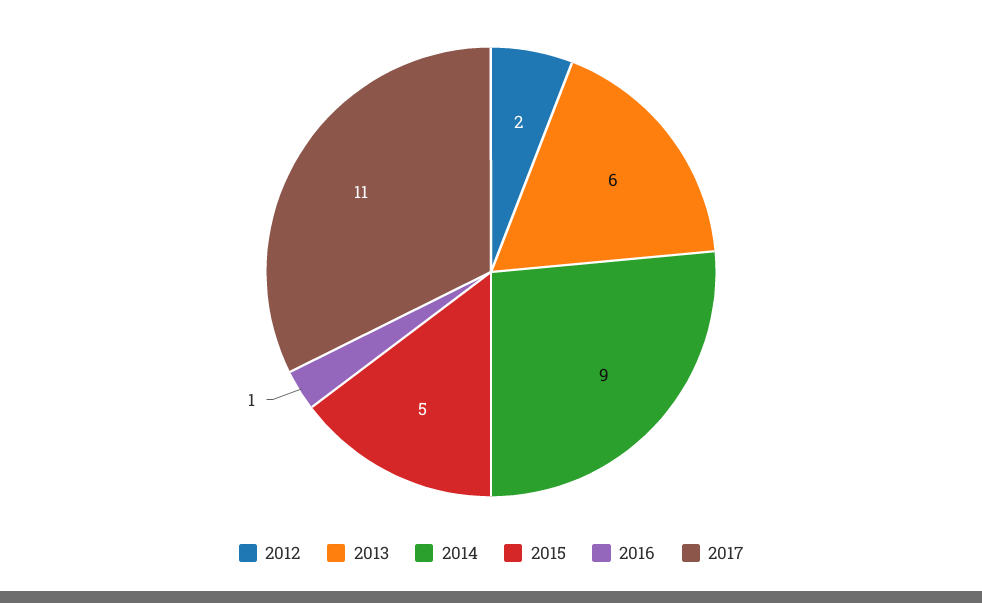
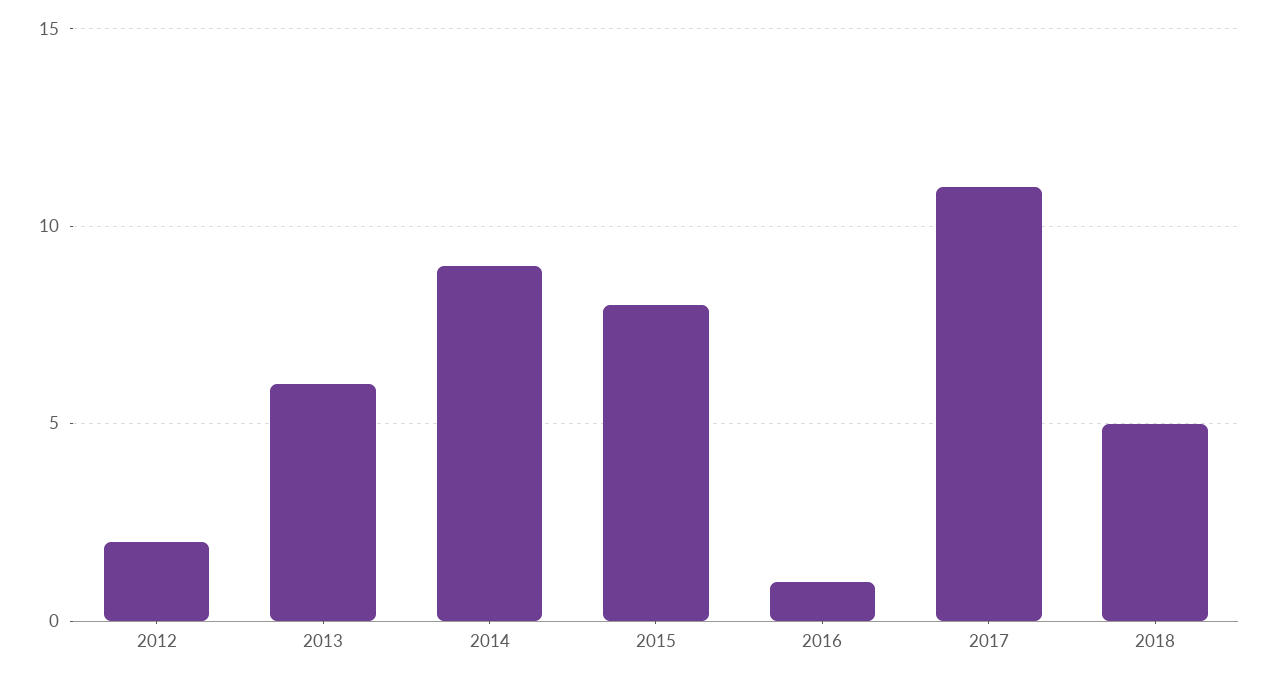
2015: 5 -> 8
2018: none -> 5

